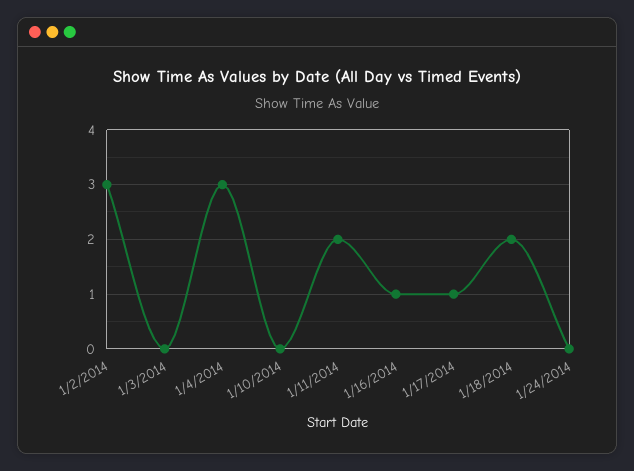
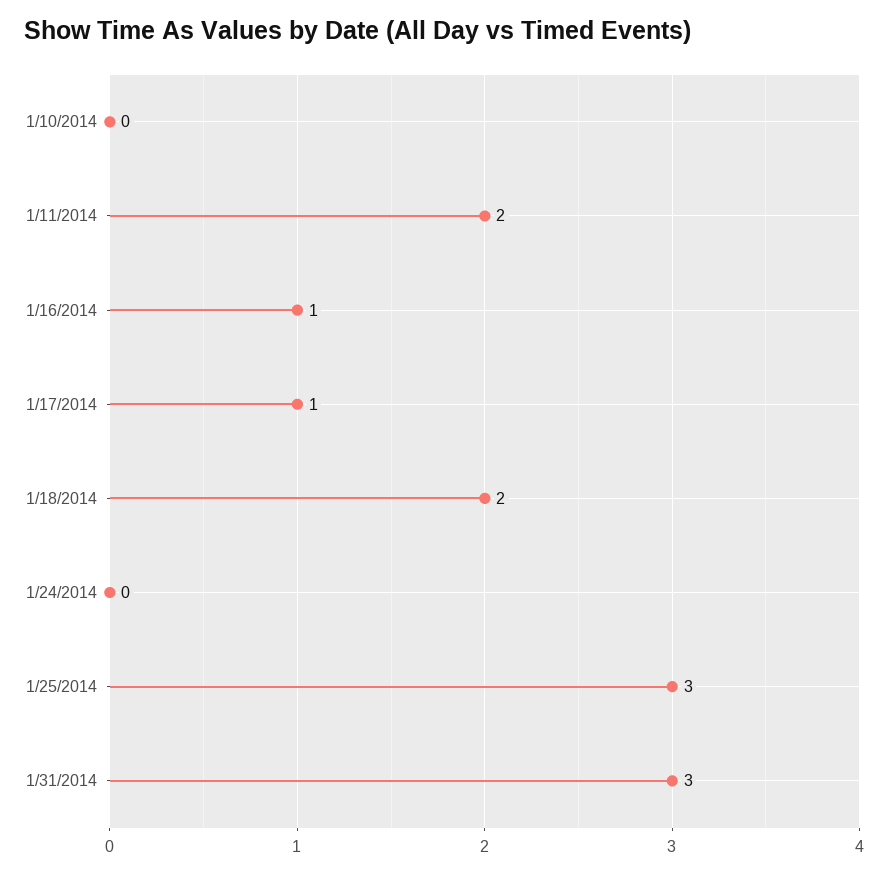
1/2/2014: 3 -> none
1/3/2014: 0 -> none
1/4/2014: 3 -> none
1/25/2014: none -> 3
1/31/2014: none -> 3

